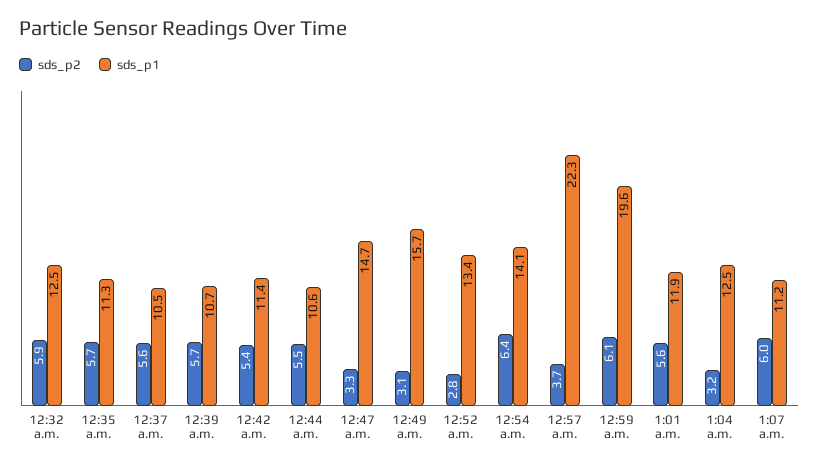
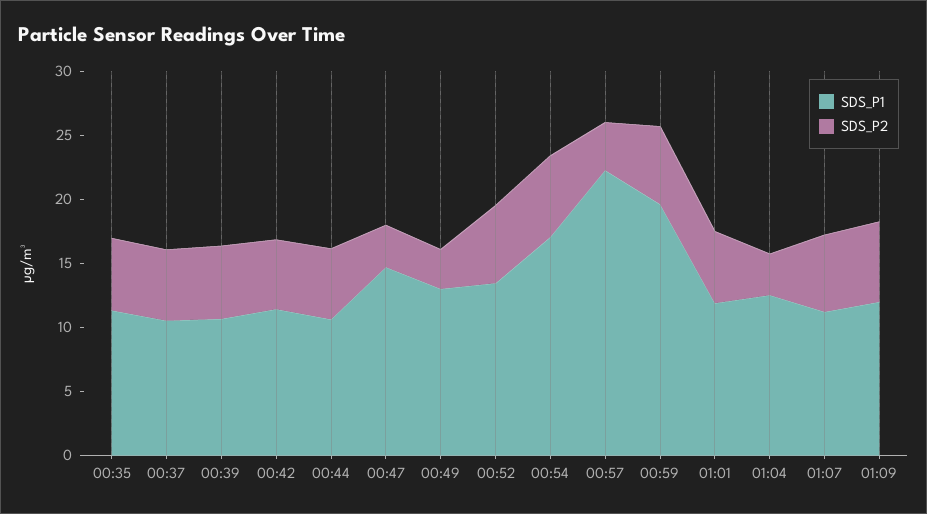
sds_p2, 12:32 a.m.: 5.9 -> none
sds_p1, 12:32 a.m.: 12.5 -> none
sds_p1, 12:49 a.m.: 15.7 -> 13
sds_p2, 12:52 a.m.: 2.8 -> 6
sds_p1, 12:54 a.m.: 14.1 -> 17
sds_p1, 01:09: none -> 12
sds_p2, 01:09: none -> 6

